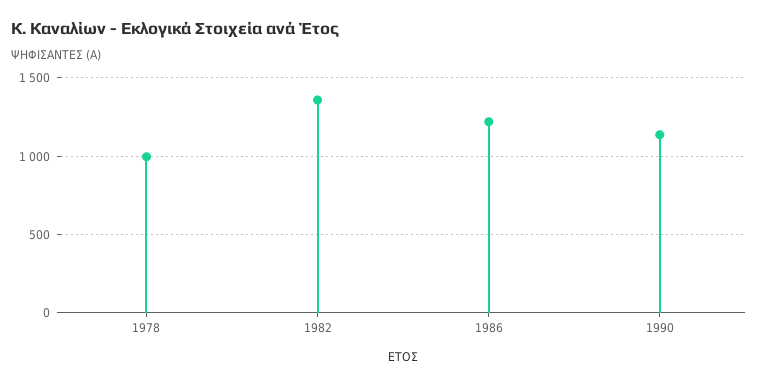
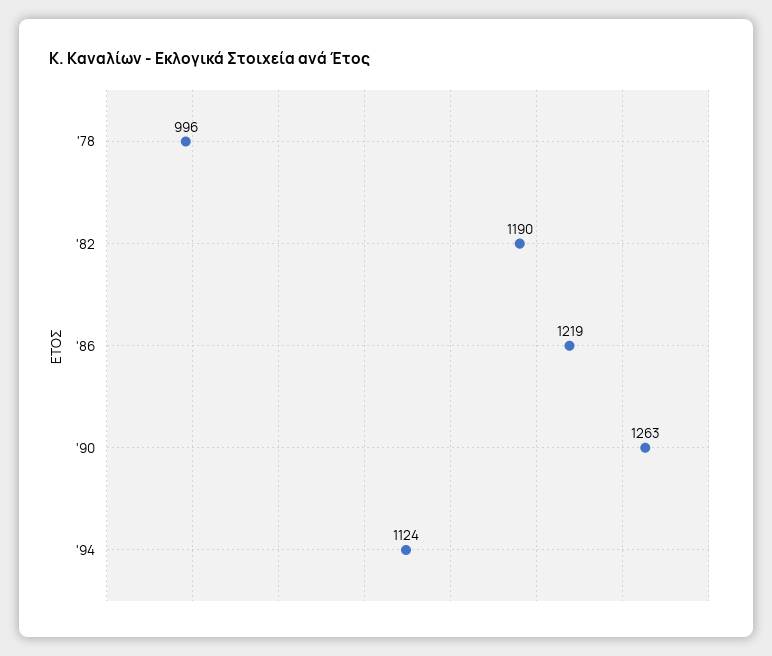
1982: 1350 -> 1190
1990: 1150 -> 1263
'94: none -> 1124

